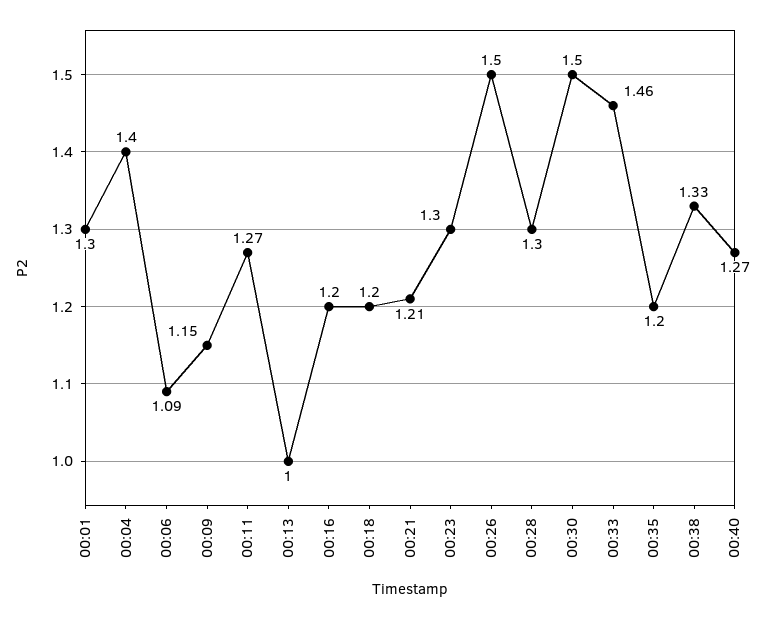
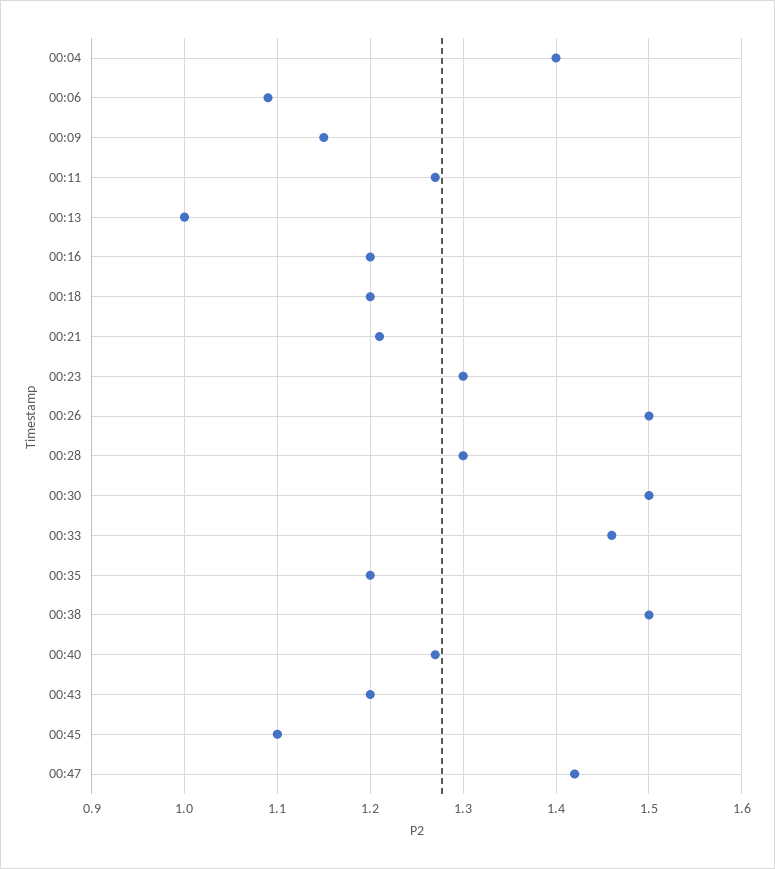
00:01: 1.3 -> none
00:38: 1.33 -> 1.5
00:43: none -> 1.2
00:45: none -> 1.1
00:47: none -> 1.42

